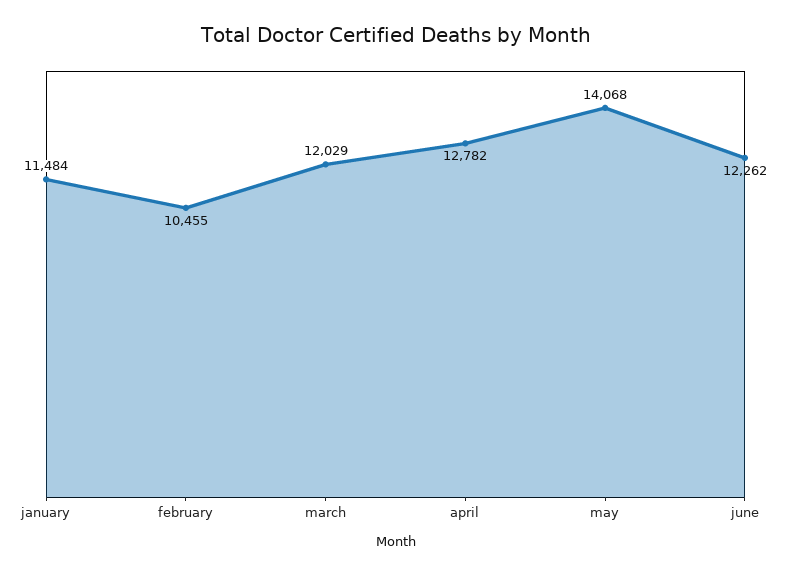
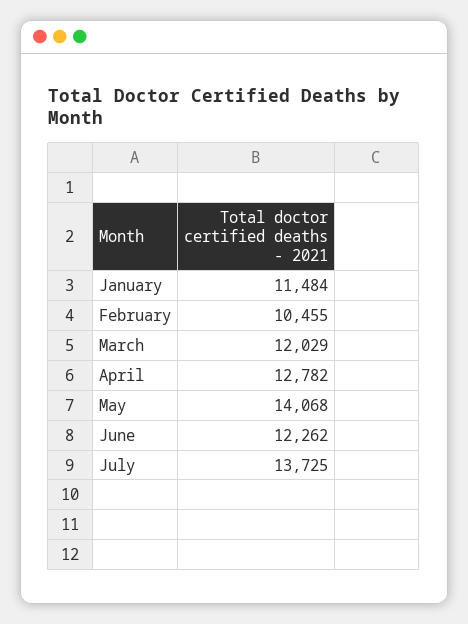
July: none -> 13725

